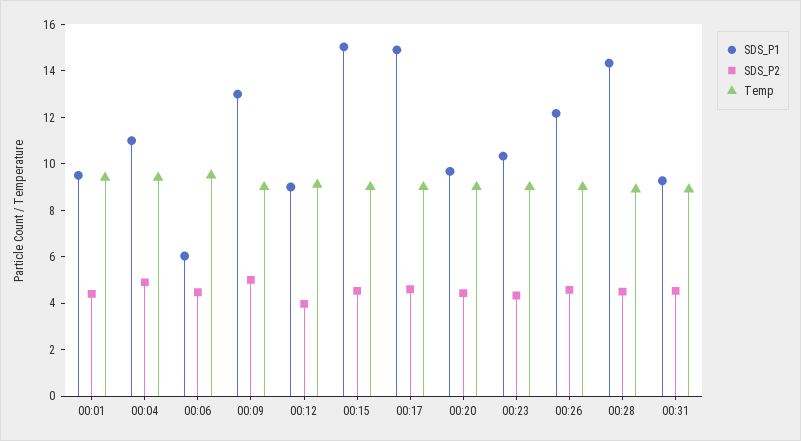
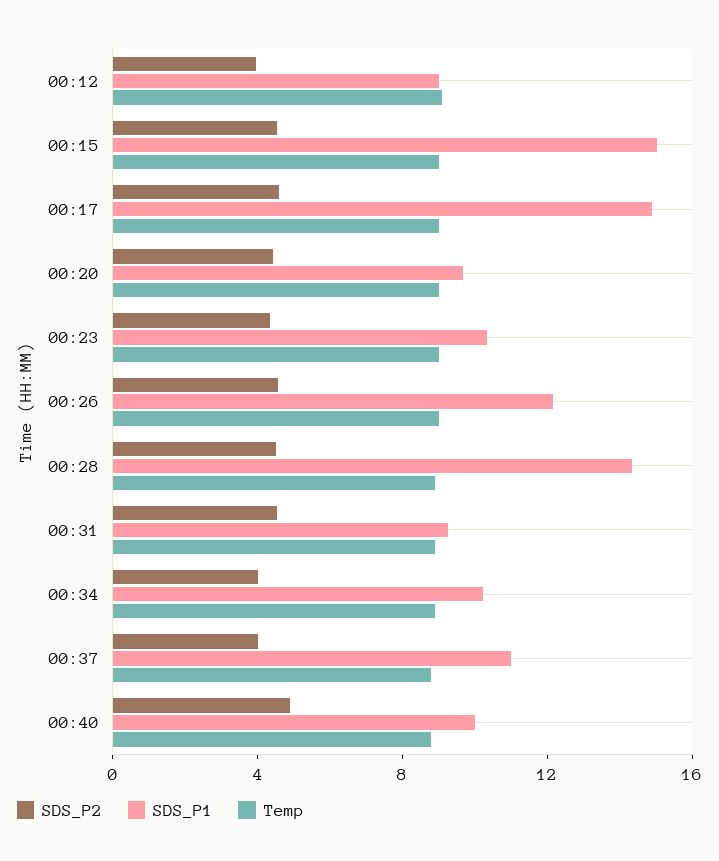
SDS_P1, 00:01: 9.5 -> none
SDS_P2, 00:01: 4.5 -> none
Temp, 00:01: 9.5 -> none
SDS_P1, 00:04: 11 -> none
SDS_P2, 00:04: 5 -> none
Temp, 00:04: 9.5 -> none
SDS_P1, 00:06: 6 -> none
SDS_P2, 00:06: 4.5 -> none
Temp, 00:06: 9.5 -> none
SDS_P1, 00:09: 13 -> none
SDS_P2, 00:09: 5 -> none
Temp, 00:09: 9 -> none
SDS_P2, 00:34: none -> 4
SDS_P1, 00:34: none -> 10
Temp, 00:34: none -> 9
SDS_P2, 00:37: none -> 4
SDS_P1, 00:37: none -> 11
Temp, 00:37: none -> 9
SDS_P2, 00:40: none -> 5
SDS_P1, 00:40: none -> 10
Temp, 00:40: none -> 9

